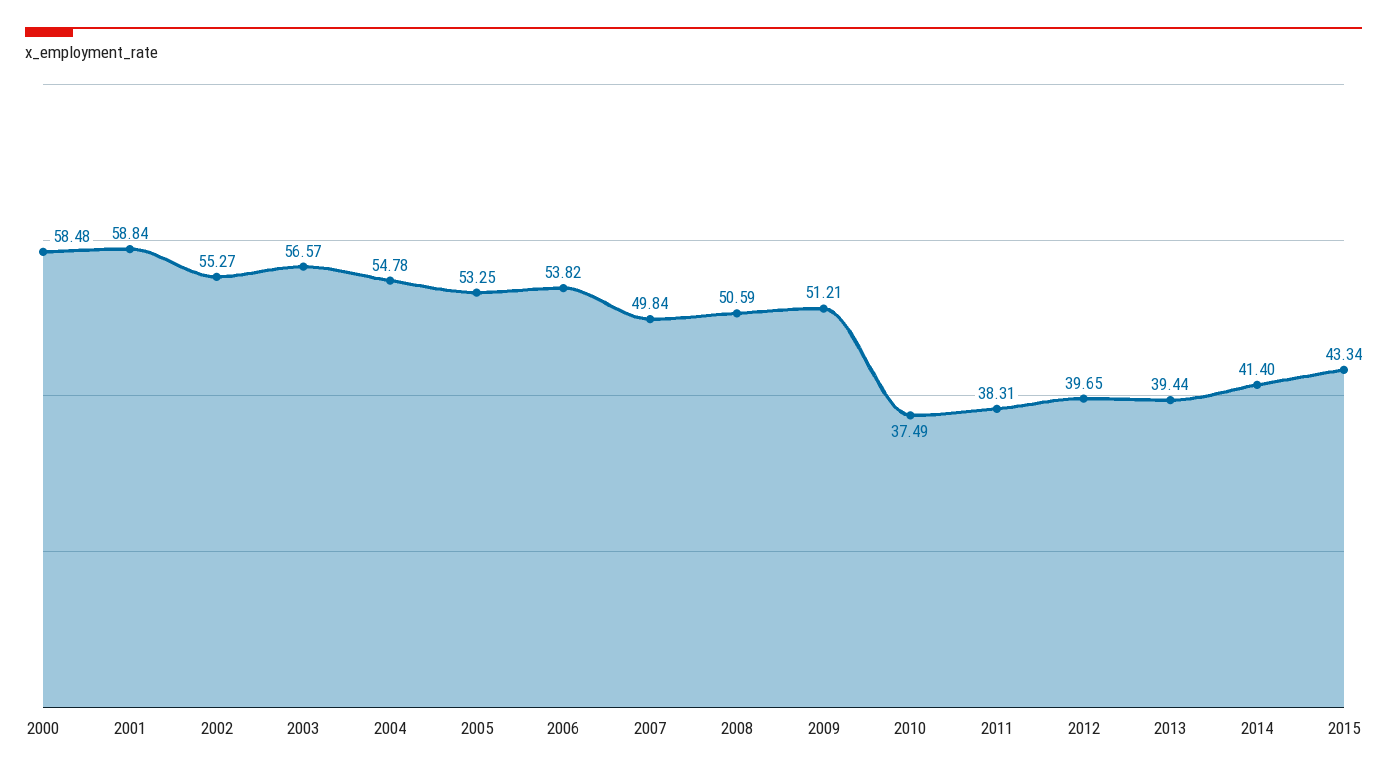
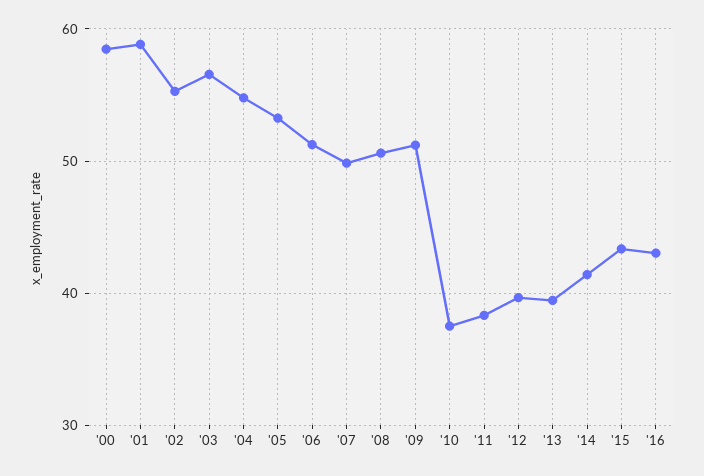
2006: 53.82 -> 51
'16: none -> 43

